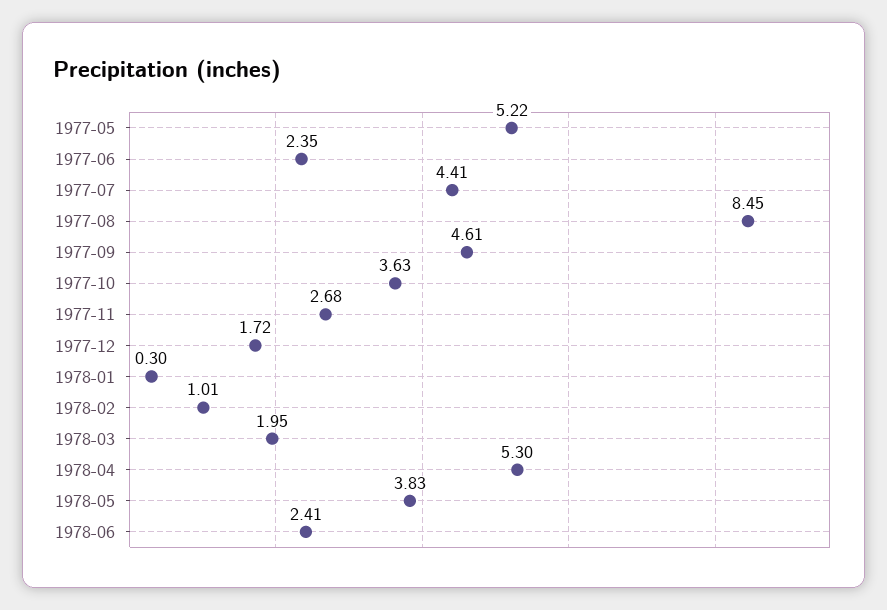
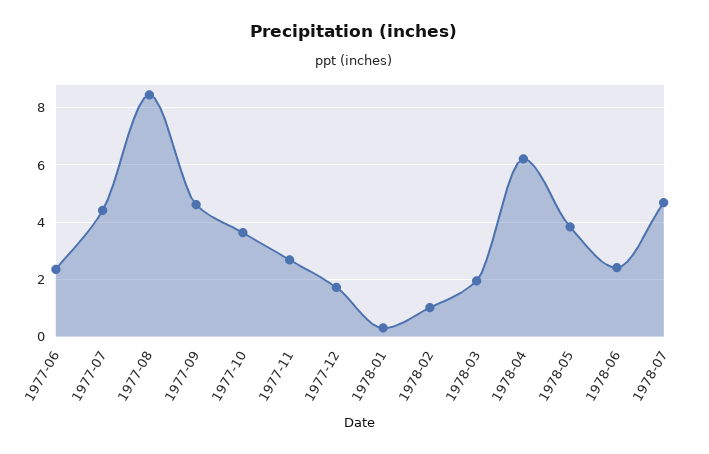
1977-05: 5.22 -> none
1978-04: 5.3 -> 6.25
1978-07: none -> 4.75

